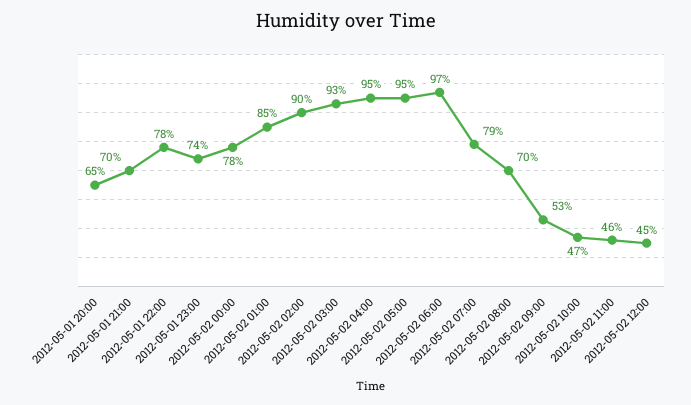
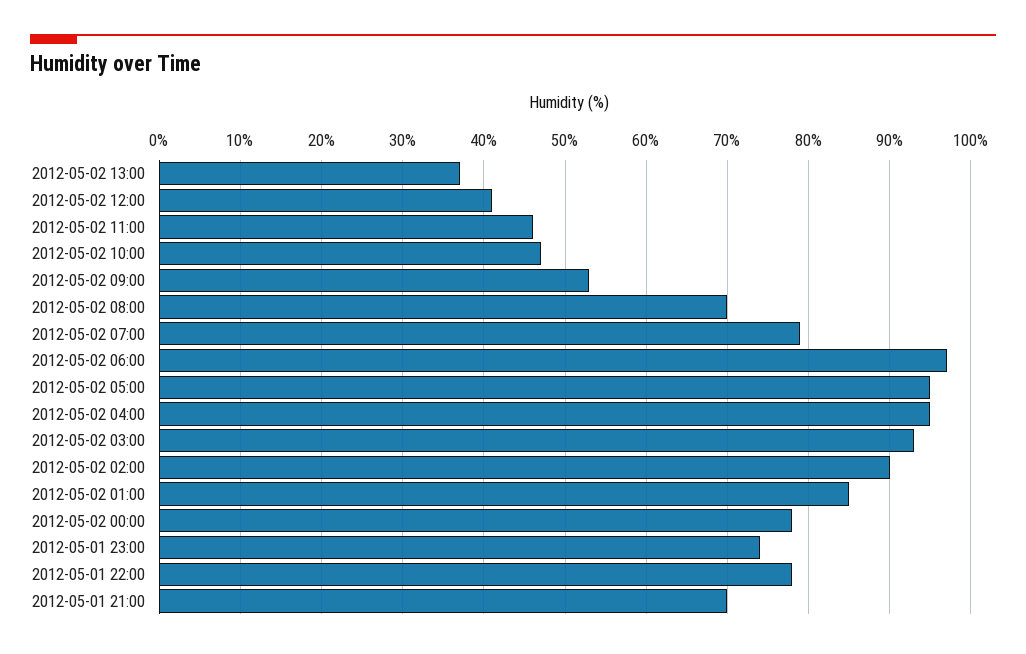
2012-05-01 20:00: 65 -> none
2012-05-02 12:00: 45 -> 41
2012-05-02 13:00: none -> 37

